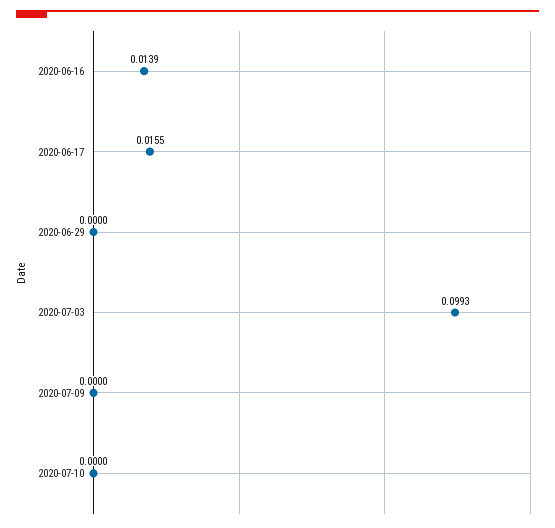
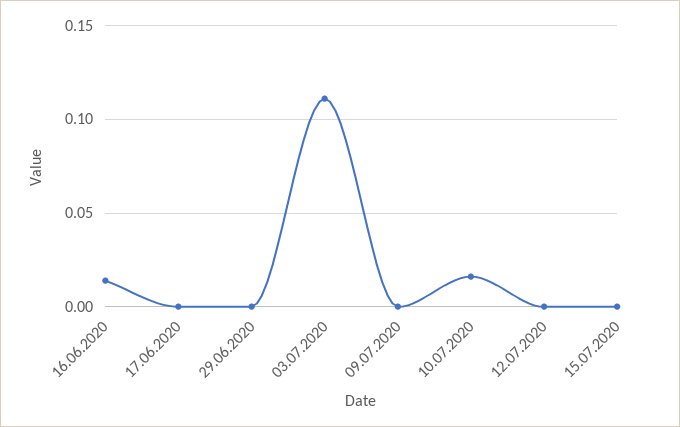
2020-06-17: 0.0155 -> 0
2020-07-03: 0.0993 -> 0.11
2020-07-10: 0 -> 0.015
12.07.2020: none -> 0
15.07.2020: none -> 0

